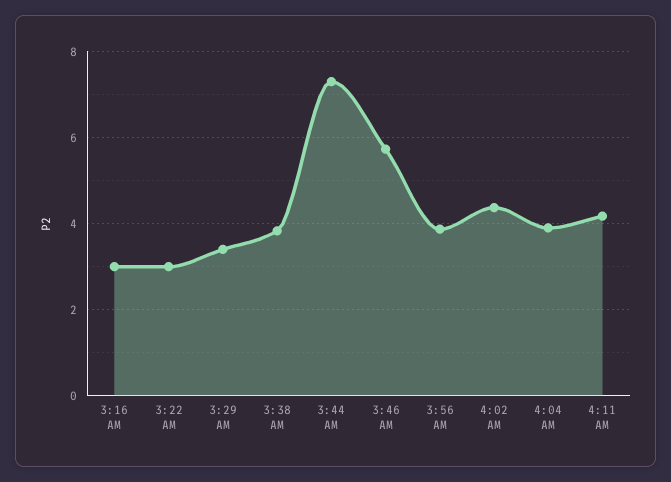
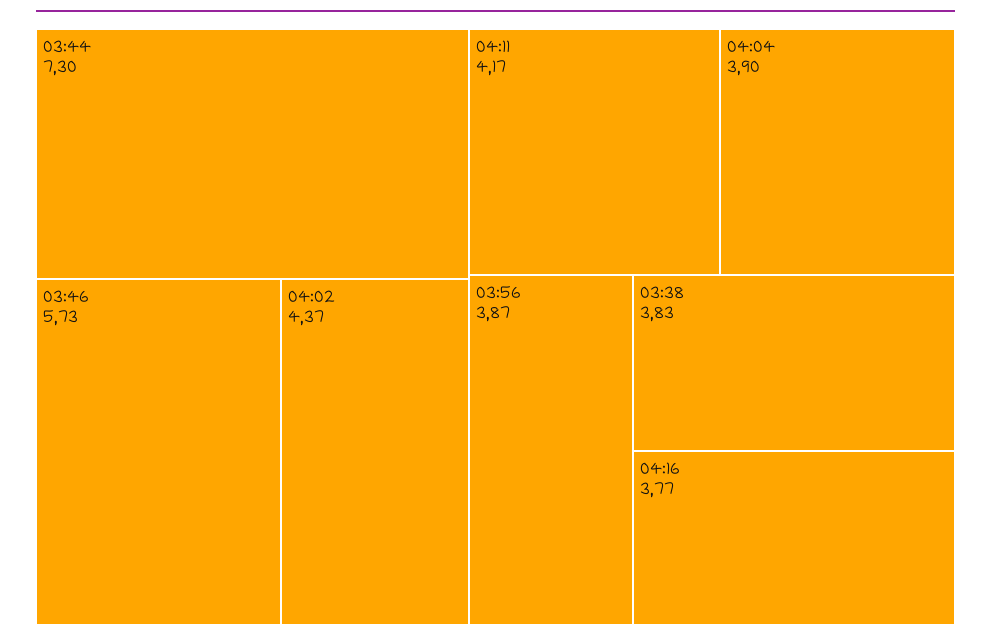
3:16 AM: 3 -> none
3:22 AM: 3 -> none
3:29 AM: 3.4 -> none
04:16: none -> 3.77

